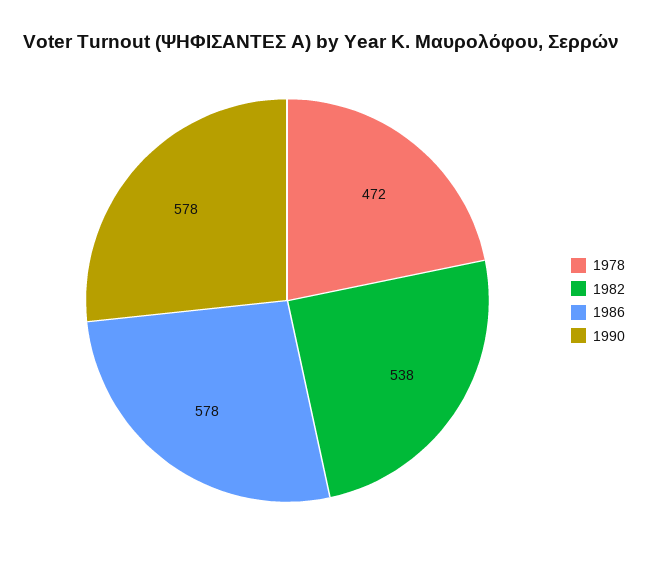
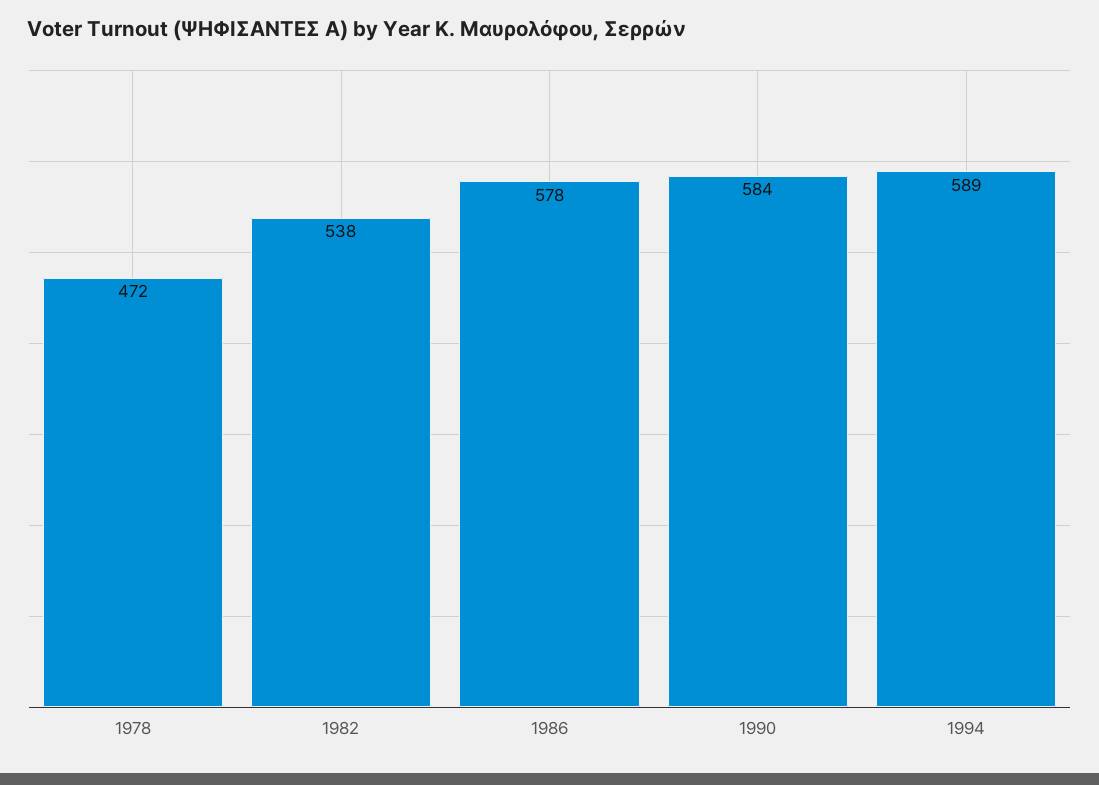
1990: 578 -> 584
1994: none -> 589

